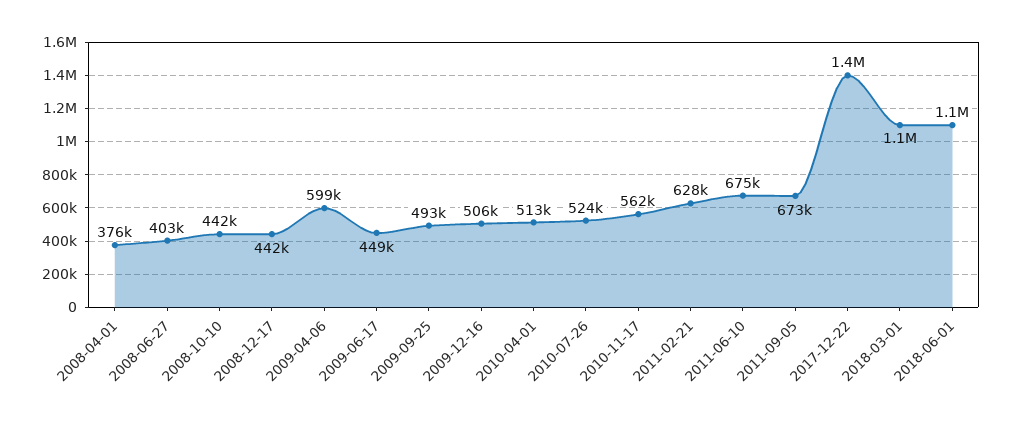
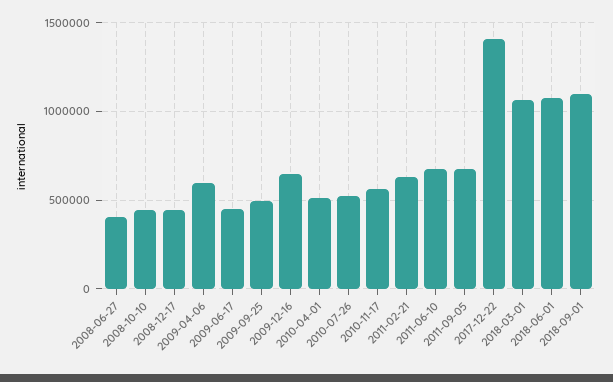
2008-04-01: 376000 -> none
2009-12-16: 506000 -> 650000
2018-09-01: none -> 1100000

